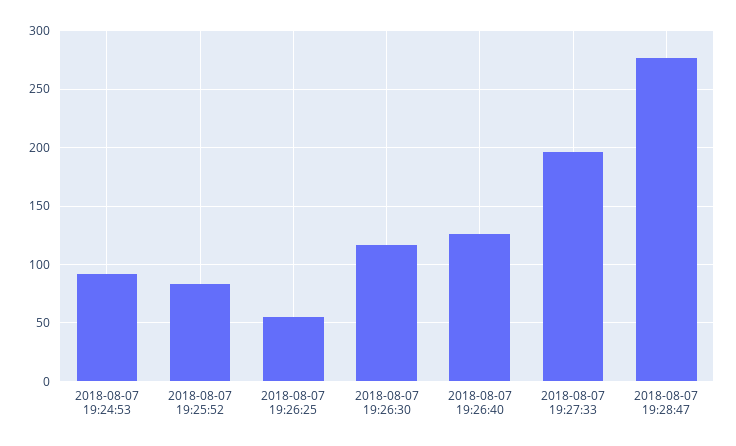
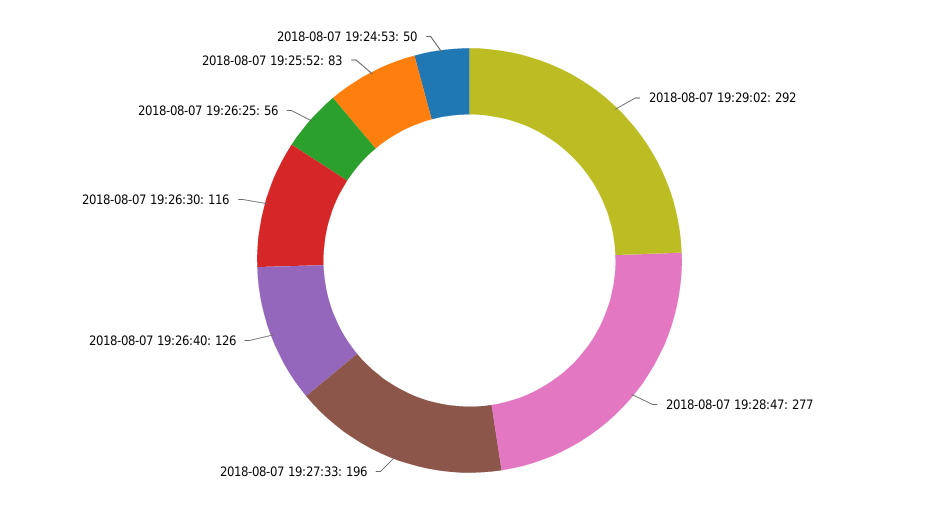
2018-08-07 19:24:53: 90 -> 50
2018-08-07 19:29:02: none -> 292

